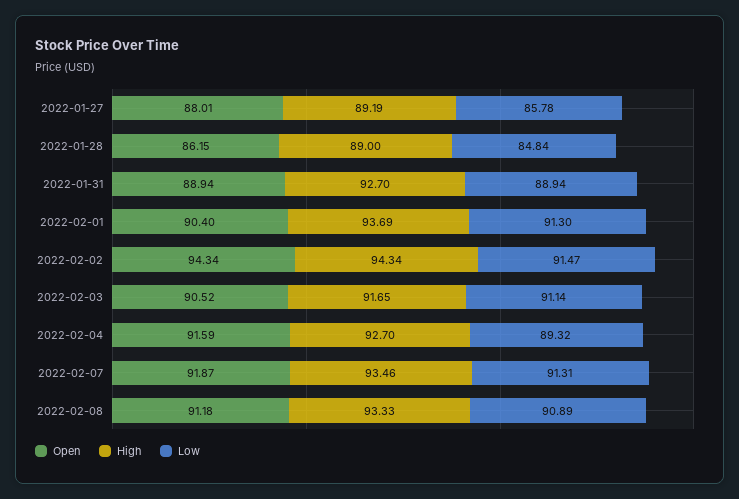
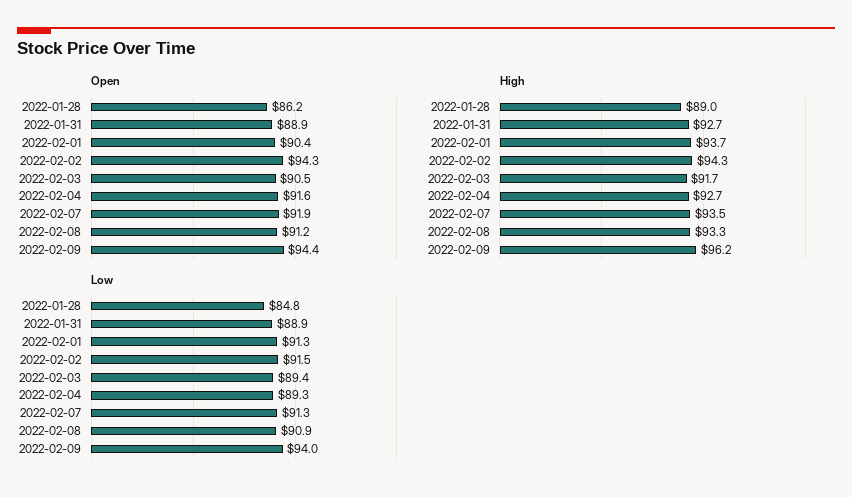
Open, 2022-01-27: 88.01 -> none
High, 2022-01-27: 89.19 -> none
Low, 2022-01-27: 85.78 -> none
Low, 2022-02-03: 91.14 -> 89.4
Open, 2022-02-09: none -> 94.4
High, 2022-02-09: none -> 96.2
Low, 2022-02-09: none -> 94

